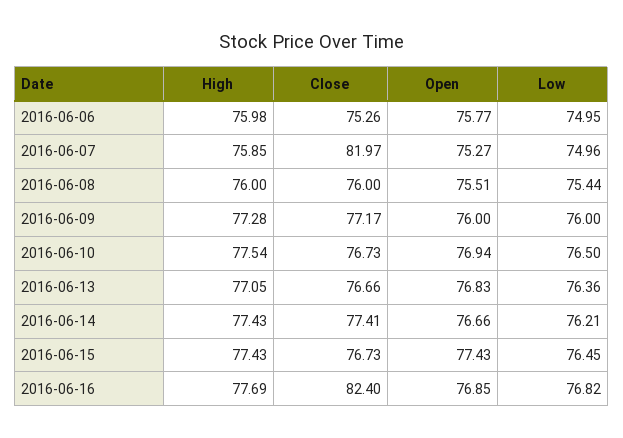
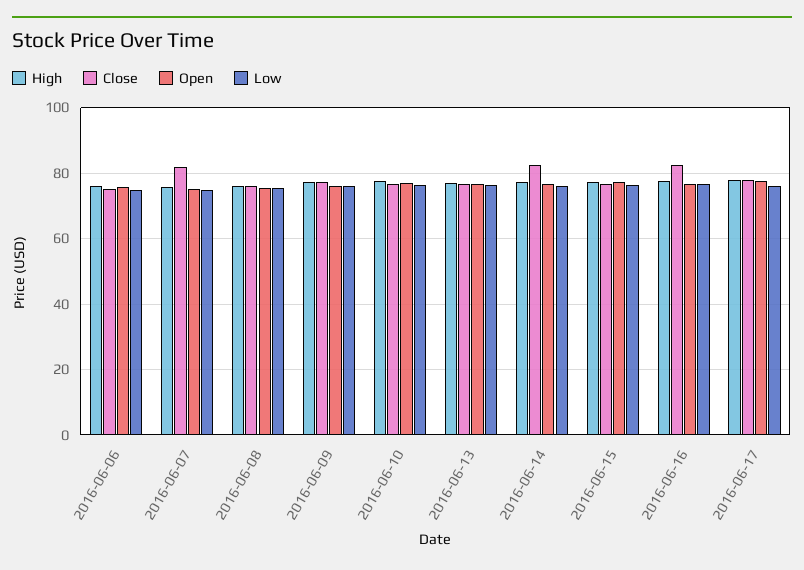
Close, 2016-06-14: 77.41 -> 82
High, 2016-06-17: none -> 78
Close, 2016-06-17: none -> 78
Open, 2016-06-17: none -> 78
Low, 2016-06-17: none -> 76

